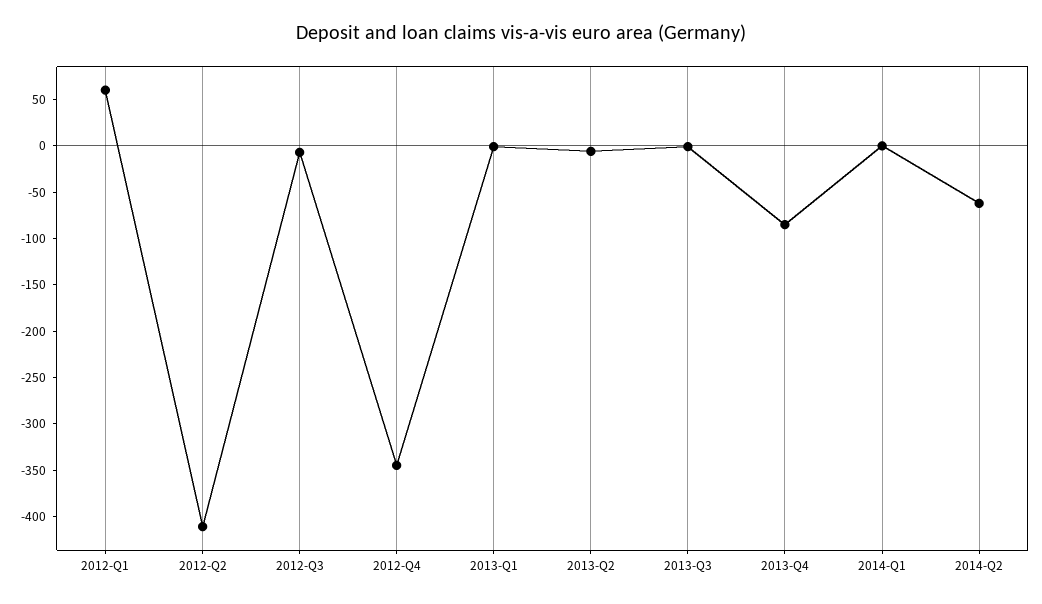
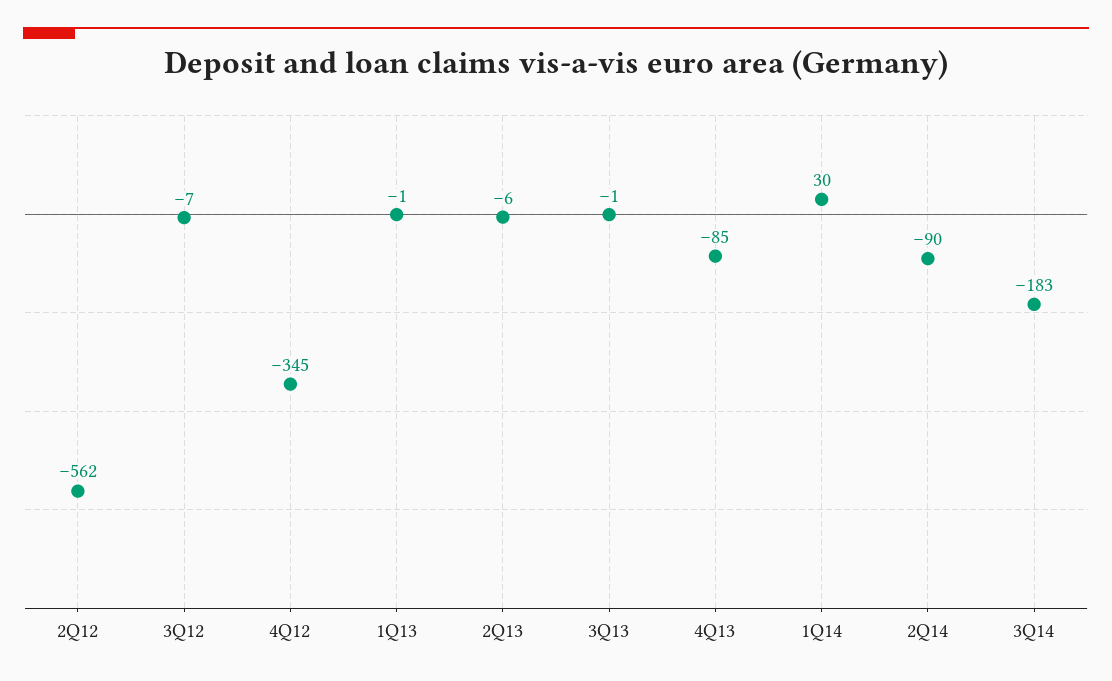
2012-Q1: 60 -> none
2012-Q2: -410 -> -562
2014-Q1: 0 -> 30
2014-Q2: -60 -> -90
3Q14: none -> -183

